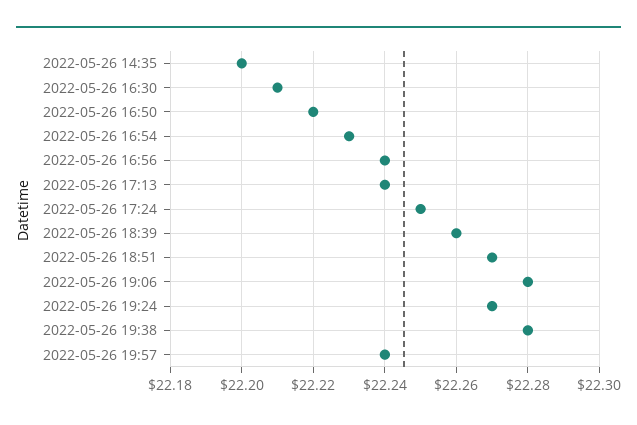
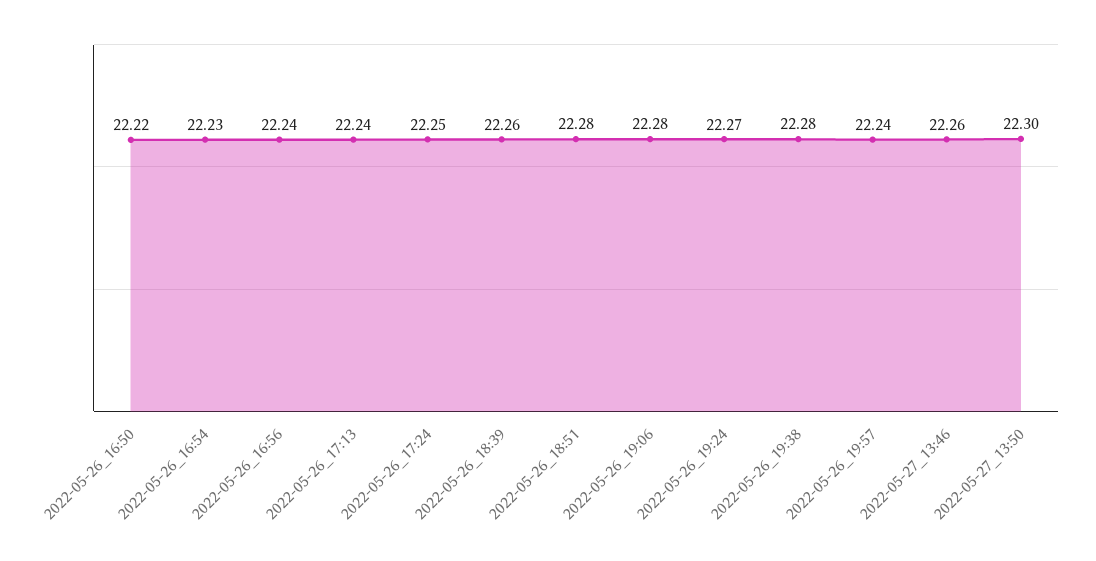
2022-05-26 14:35: 22.2 -> none
2022-05-26 16:30: 22.21 -> none
2022-05-26 18:51: 22.27 -> 22.28
2022-05-27_13:46: none -> 22.26
2022-05-27_13:50: none -> 22.3

